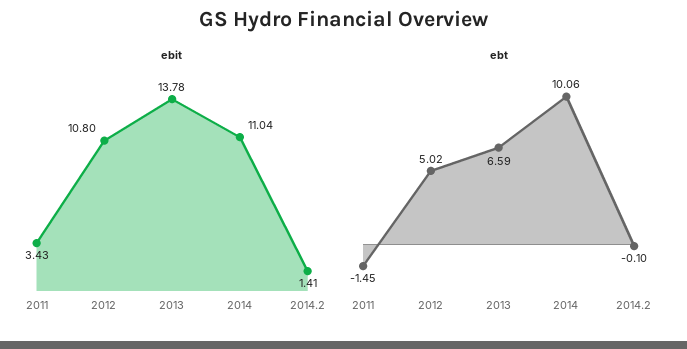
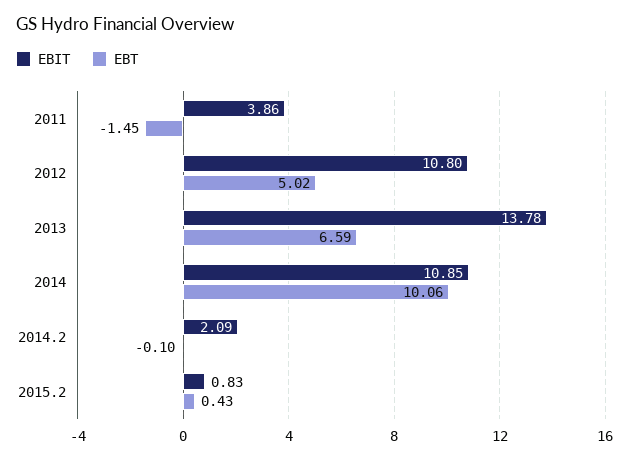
ebit, 2011: 3.43 -> 3.86
ebit, 2014: 11.04 -> 10.85
ebit, 2014.2: 1.41 -> 2.09
ebit, 2015.2: none -> 0.83
ebt, 2015.2: none -> 0.43

